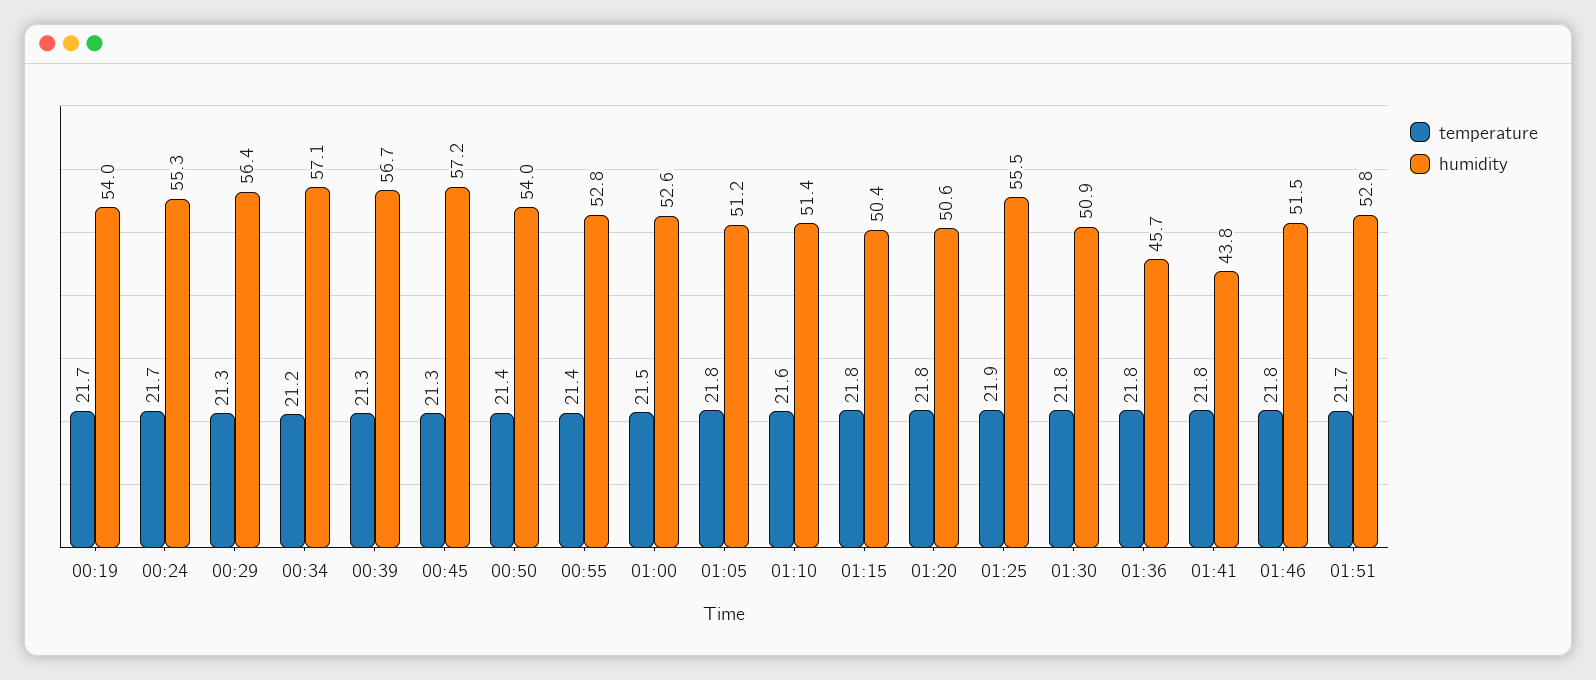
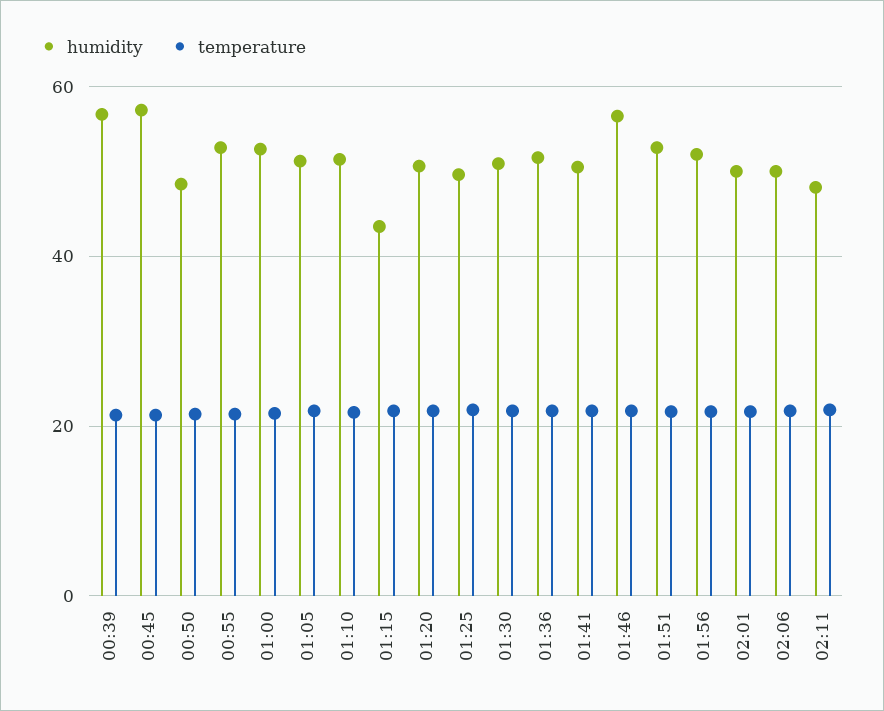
temperature, 00:19: 21.7 -> none
humidity, 00:19: 54 -> none
temperature, 00:24: 21.7 -> none
humidity, 00:24: 55.3 -> none
temperature, 00:29: 21.3 -> none
humidity, 00:29: 56.4 -> none
temperature, 00:34: 21.2 -> none
humidity, 00:34: 57.1 -> none
humidity, 00:50: 54 -> 48
humidity, 01:15: 50.4 -> 44
humidity, 01:25: 55.5 -> 50
humidity, 01:36: 45.7 -> 52
humidity, 01:41: 43.8 -> 50
humidity, 01:46: 51.5 -> 56
humidity, 01:56: none -> 52
temperature, 01:56: none -> 22
humidity, 02:01: none -> 50
temperature, 02:01: none -> 22
humidity, 02:06: none -> 50
temperature, 02:06: none -> 22
humidity, 02:11: none -> 48
temperature, 02:11: none -> 22

